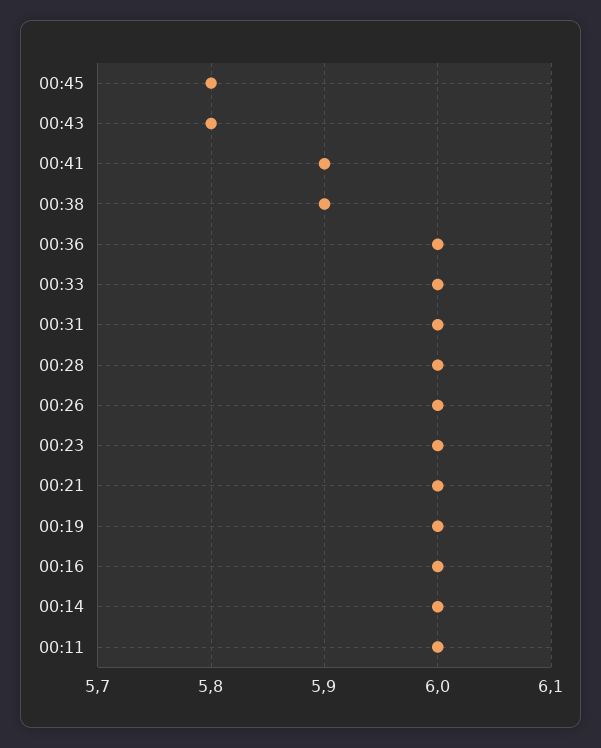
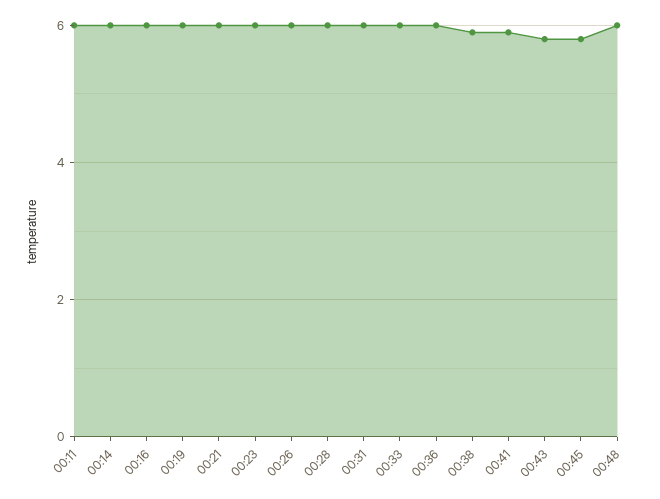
00:48: none -> 6

